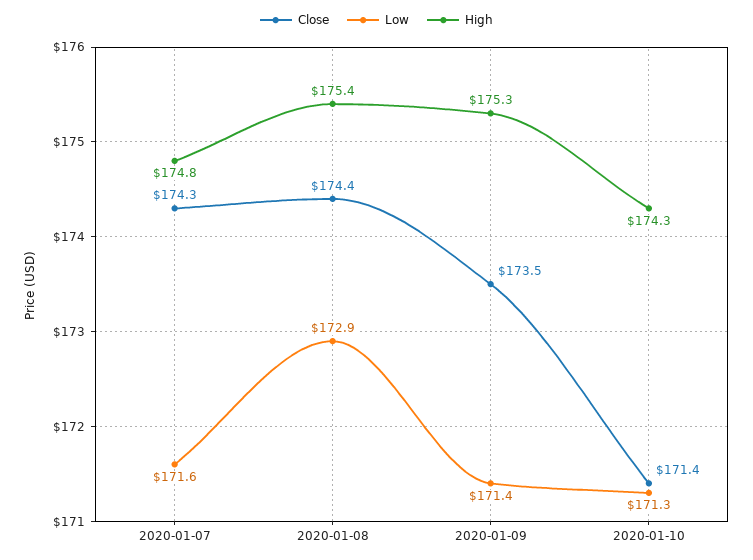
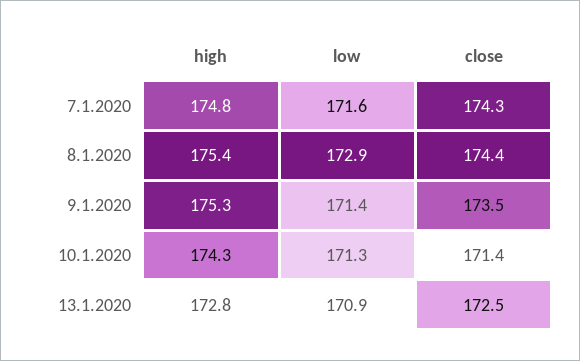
High, 13.1.2020: none -> 172.8
Low, 13.1.2020: none -> 170.9
Close, 13.1.2020: none -> 172.5

